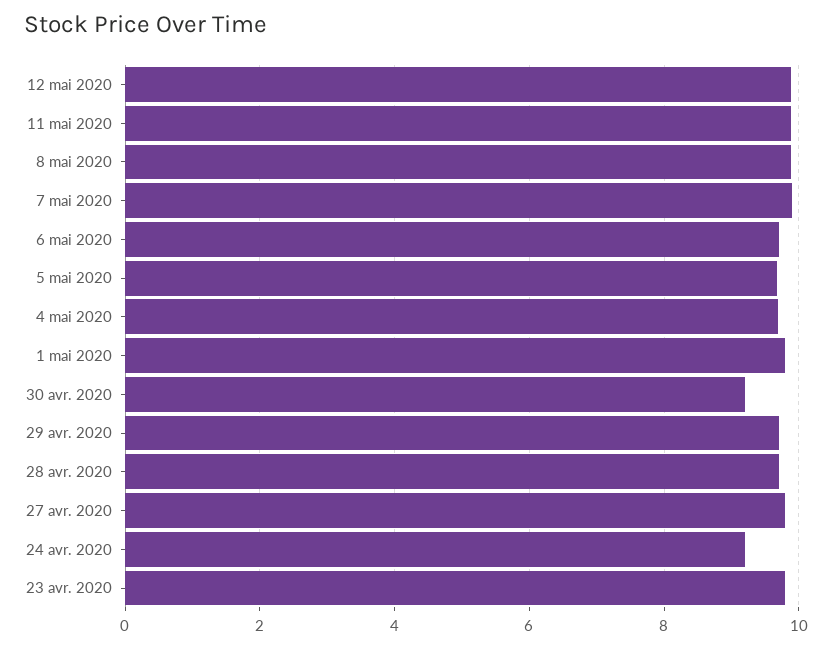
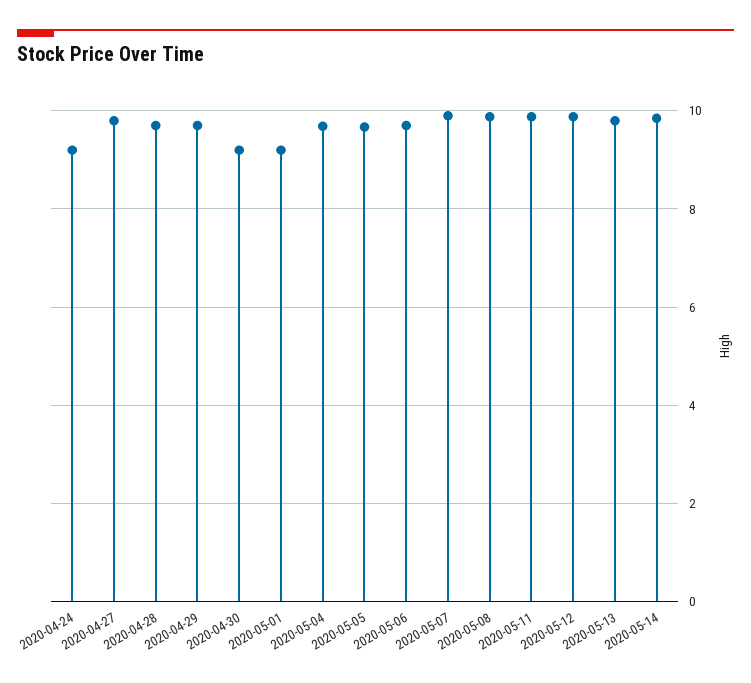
1 mai 2020: 9.8 -> 9.2
23 avr. 2020: 9.8 -> none
2020-05-13: none -> 9.8
2020-05-14: none -> 9.8

